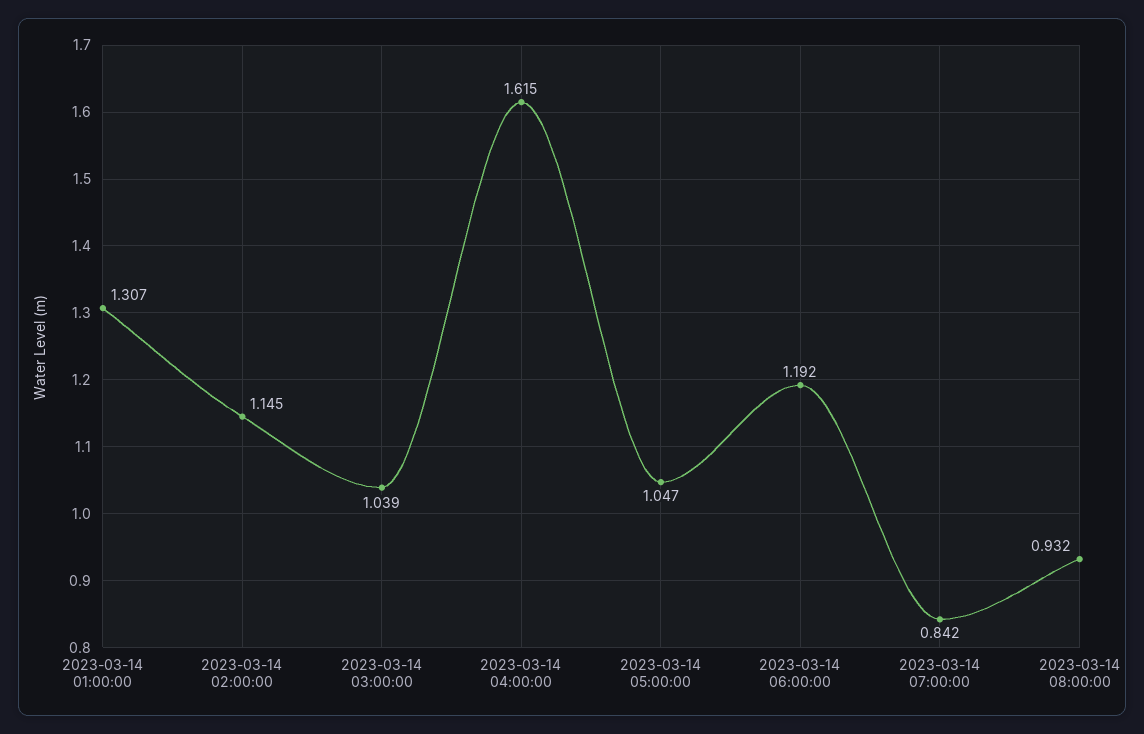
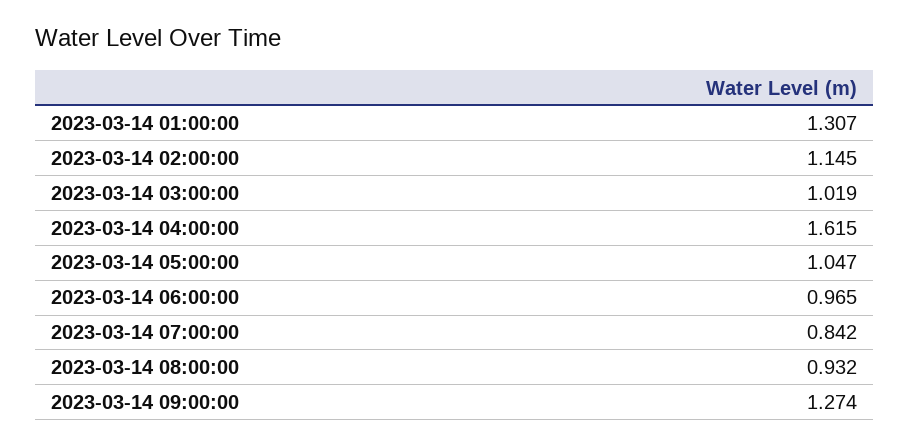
2023-03-14 03:00:00: 1.039 -> 1.019
2023-03-14 06:00:00: 1.192 -> 0.965
2023-03-14 09:00:00: none -> 1.274

